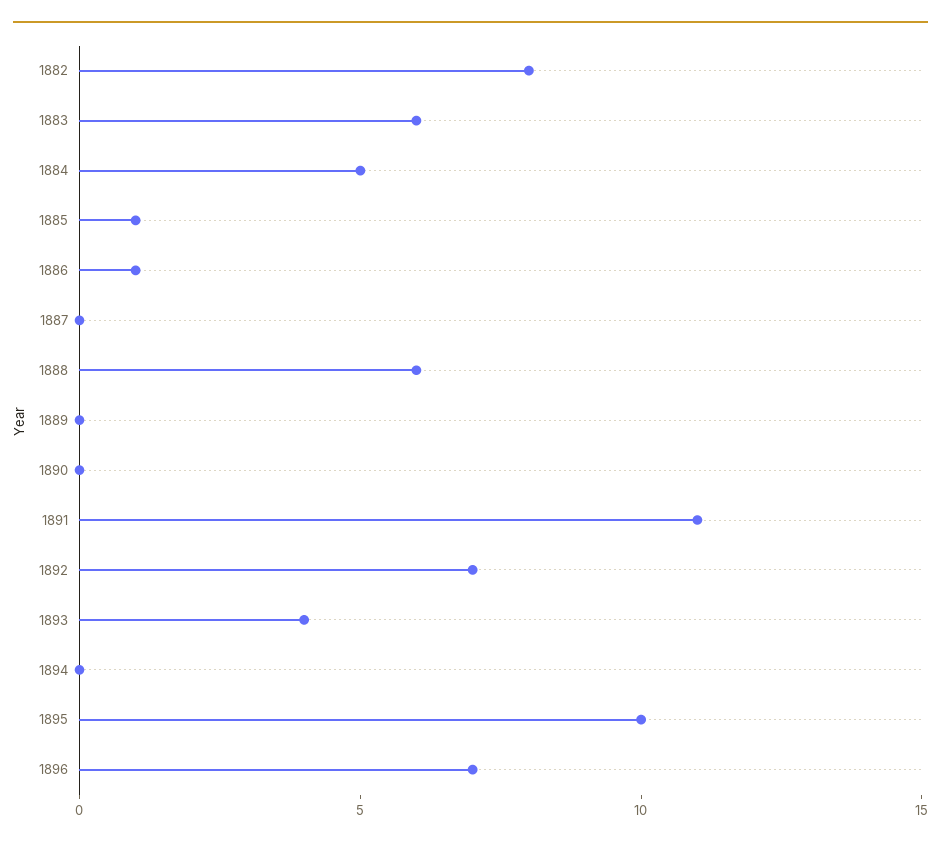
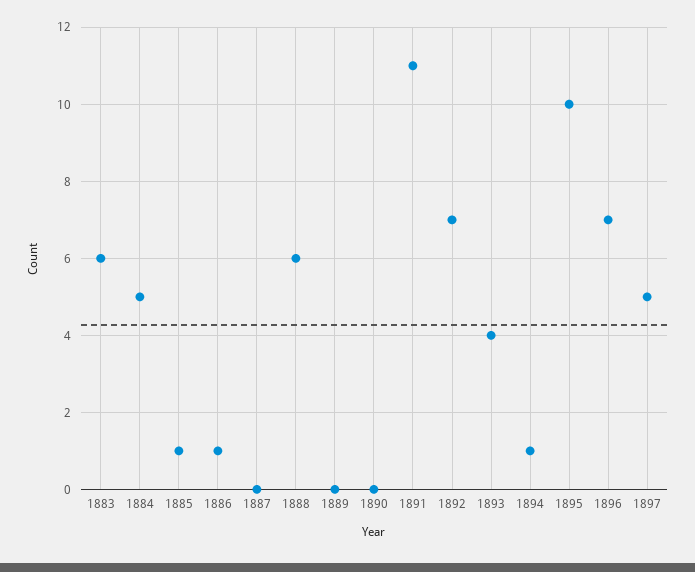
1882: 8 -> none
1894: 0 -> 1
1897: none -> 5

